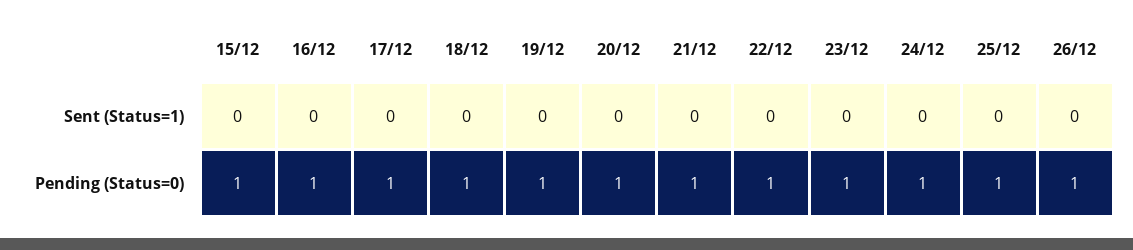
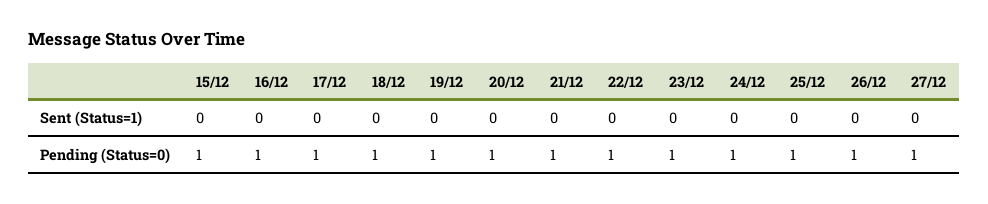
27/12, Sent (Status=1): none -> 0
27/12, Pending (Status=0): none -> 1

